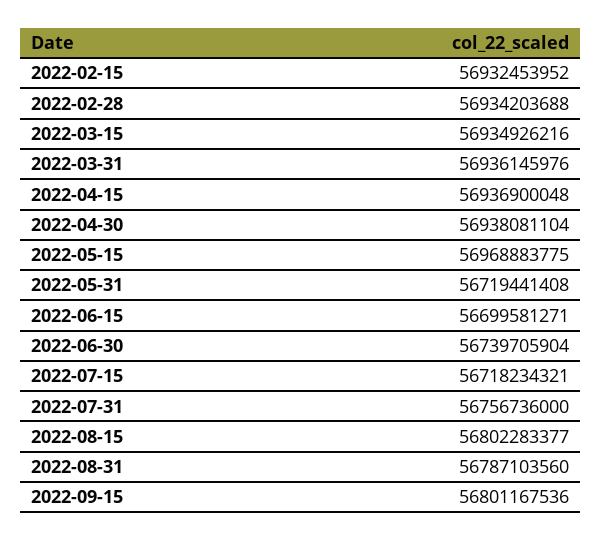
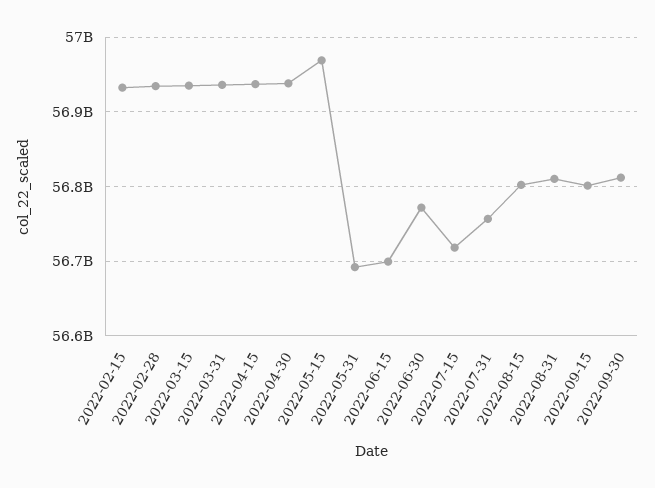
2022-05-31: 56719441408 -> 56690000000
2022-06-30: 56739705904 -> 56770000000
2022-08-31: 56787103560 -> 56810000000
2022-09-30: none -> 56810000000

